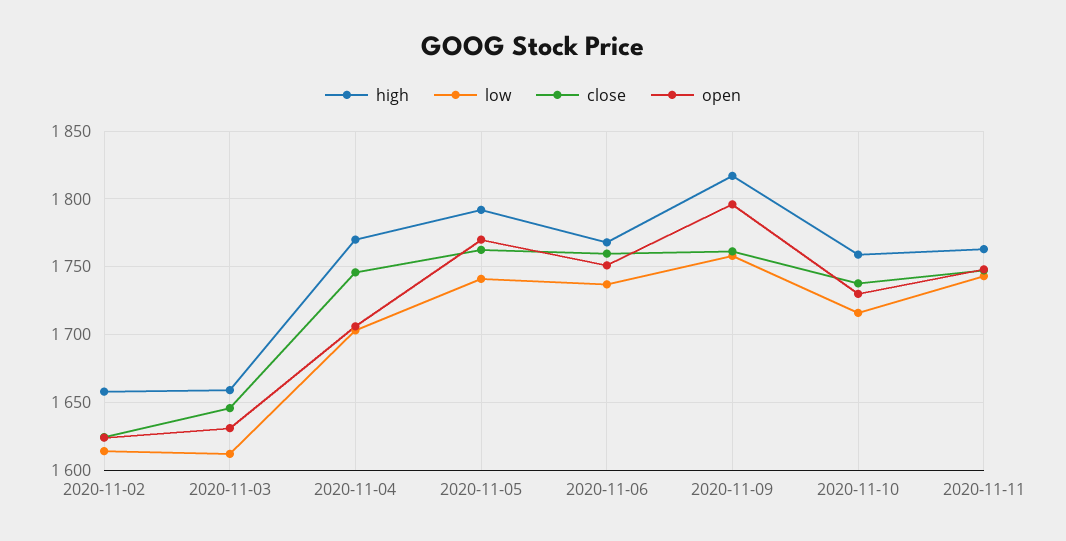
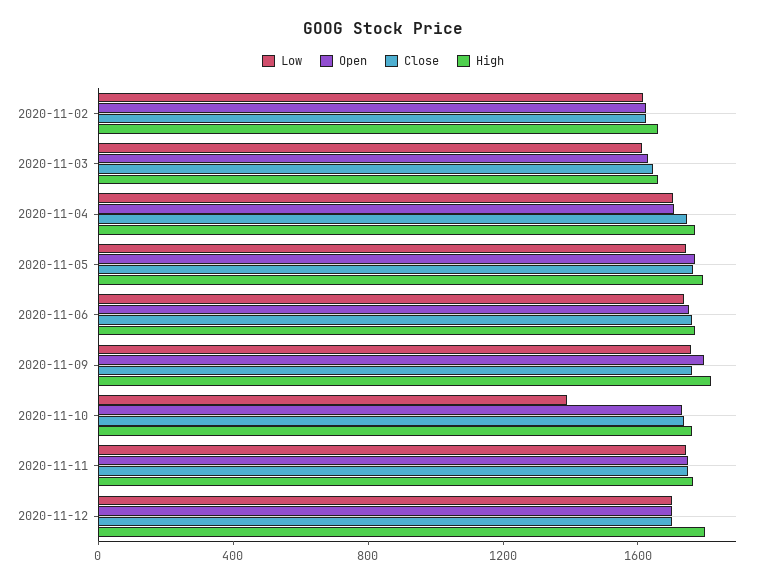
low, 2020-11-10: 1715 -> 1400
low, 2020-11-12: none -> 1700
open, 2020-11-12: none -> 1700
close, 2020-11-12: none -> 1700
high, 2020-11-12: none -> 1800

